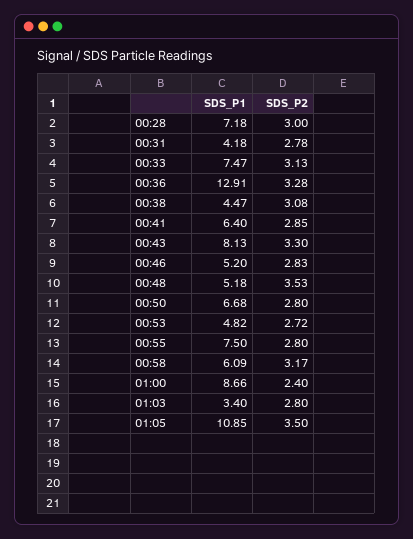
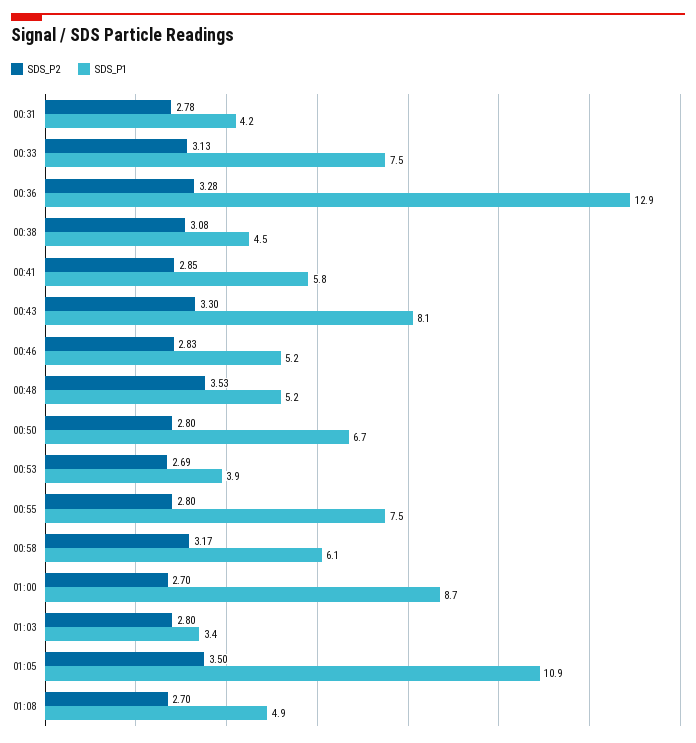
SDS_P1, 00:28: 7.18 -> none
SDS_P2, 00:28: 3 -> none
SDS_P1, 00:41: 6.4 -> 5.8
SDS_P1, 00:53: 4.82 -> 3.9
SDS_P2, 00:53: 2.72 -> 2.69
SDS_P2, 01:00: 2.4 -> 2.7
SDS_P2, 01:08: none -> 2.7
SDS_P1, 01:08: none -> 4.9

